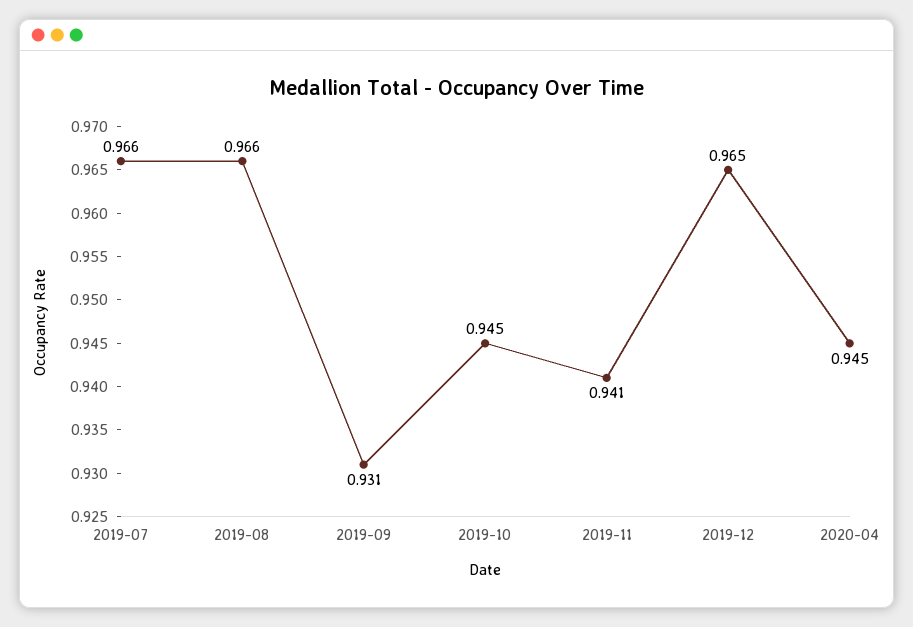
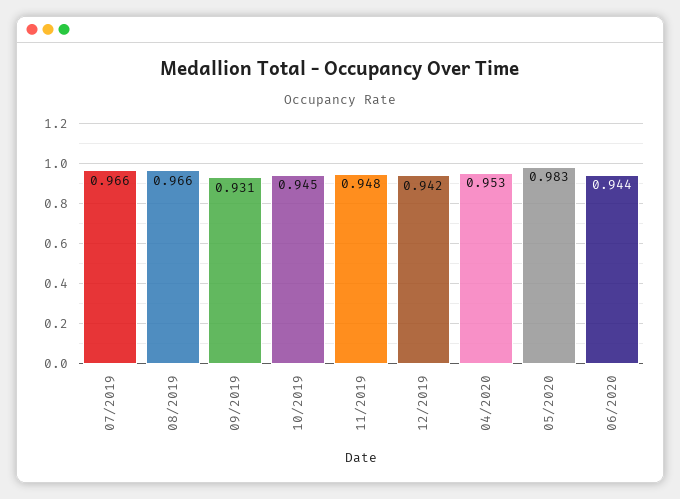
2019-11: 0.941 -> 0.948
2019-12: 0.965 -> 0.942
2020-04: 0.945 -> 0.953
05/2020: none -> 0.983
06/2020: none -> 0.944

